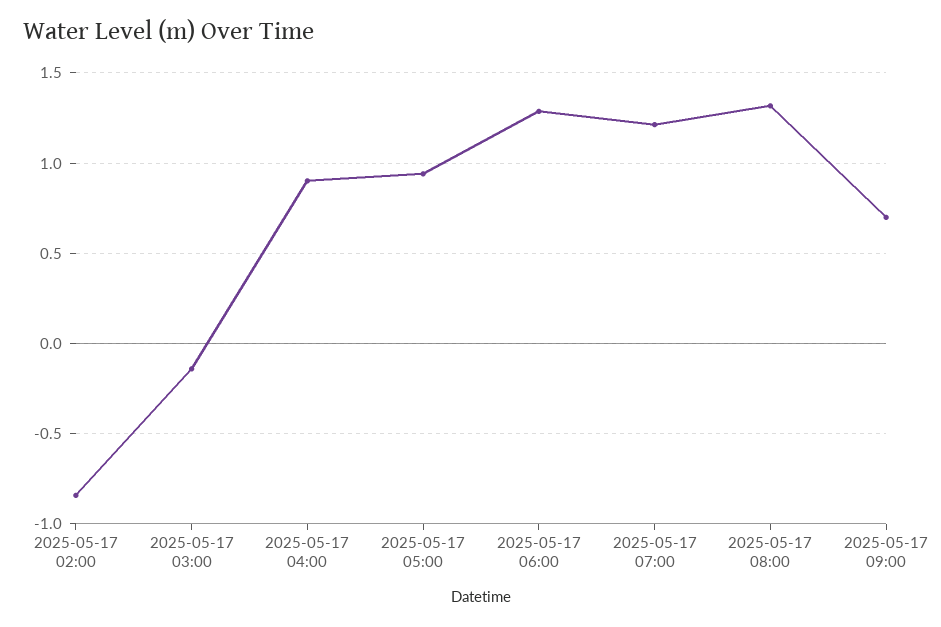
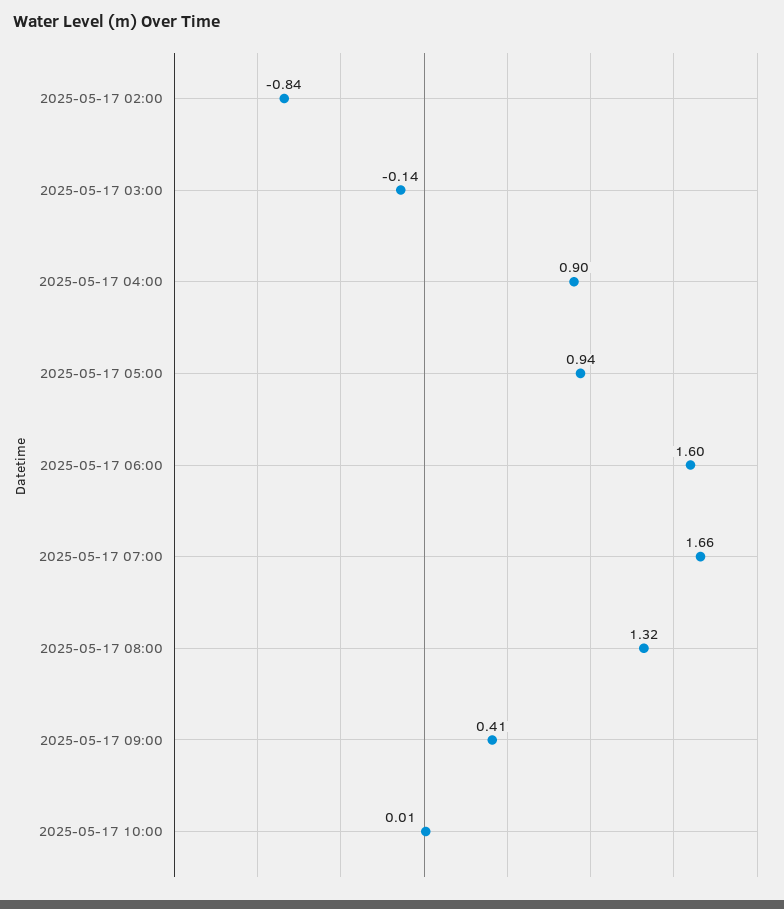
2025-05-17 06:00: 1.3 -> 1.6
2025-05-17 07:00: 1.2 -> 1.66
2025-05-17 09:00: 0.7 -> 0.41
2025-05-17 10:00: none -> 0.01

